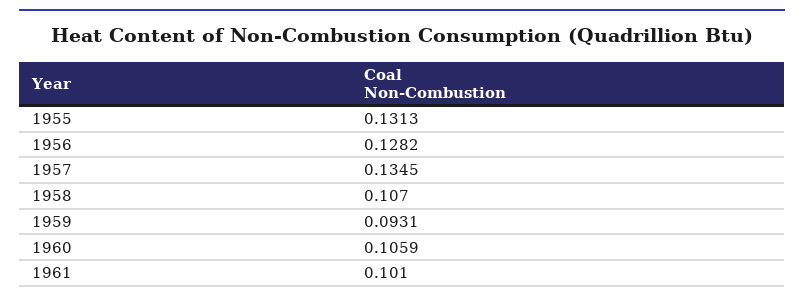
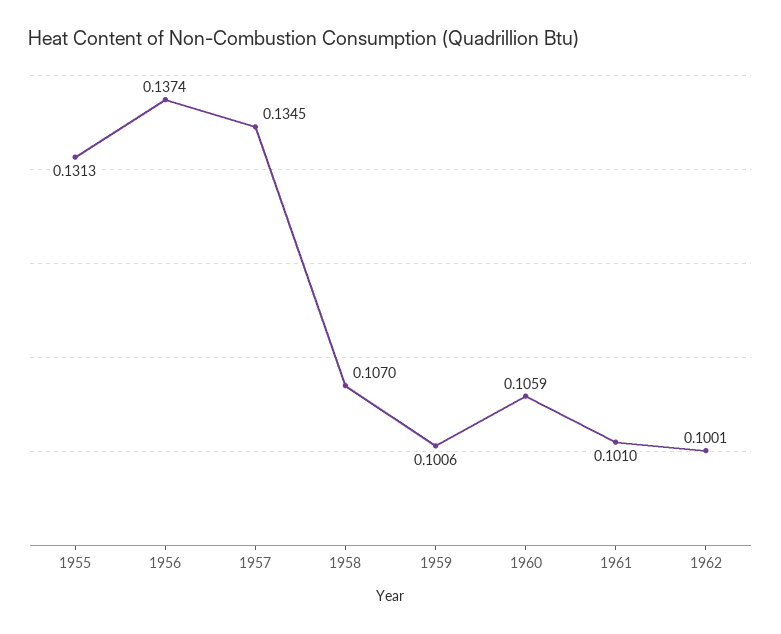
1956: 0.1282 -> 0.1374
1959: 0.0931 -> 0.1006
1962: none -> 0.1001

